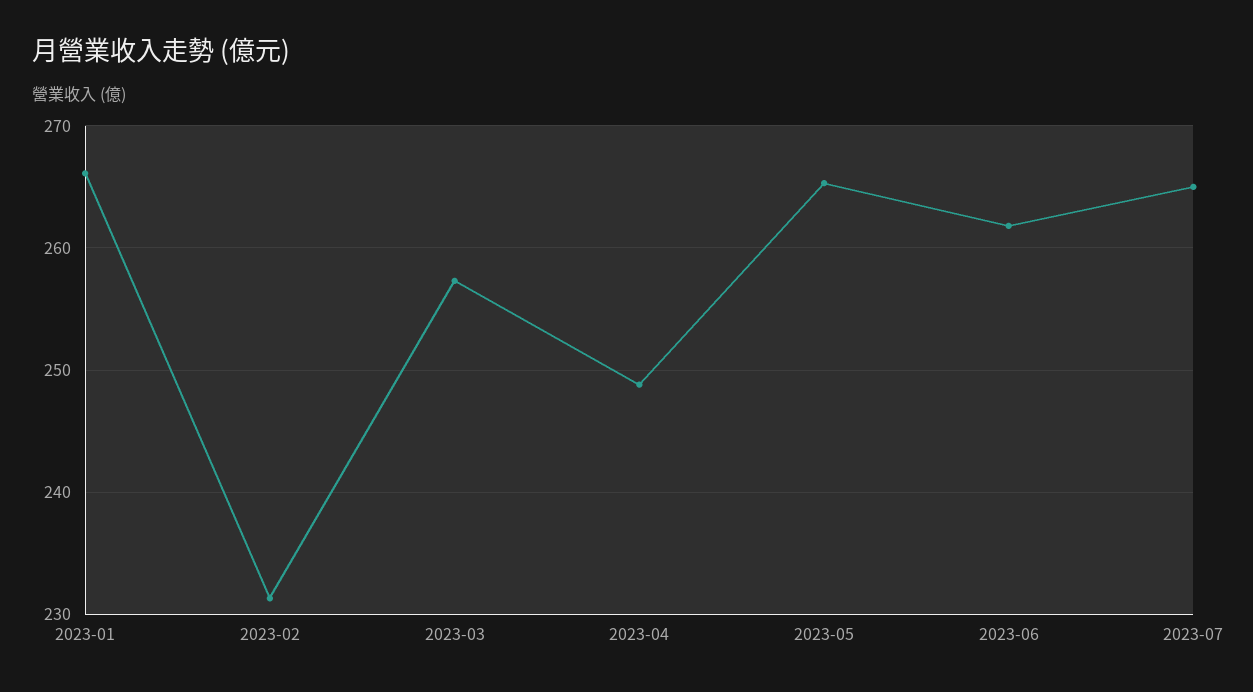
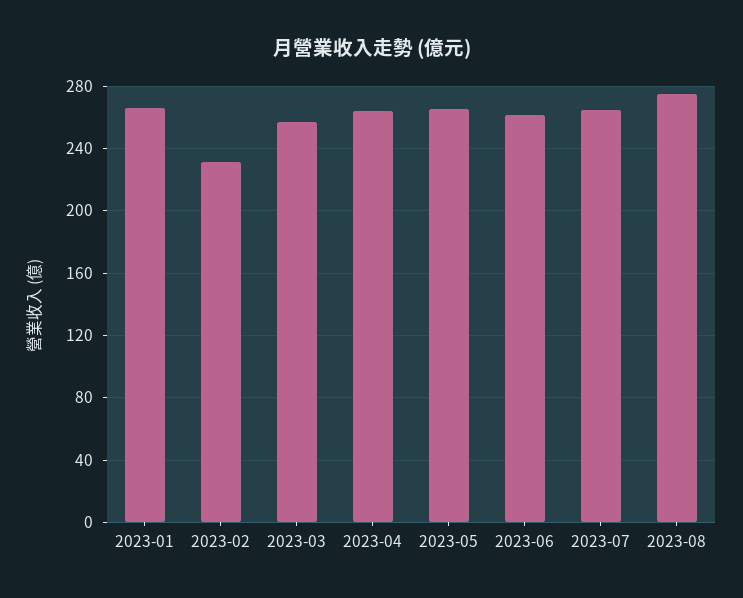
2023-04: 249 -> 265
2023-08: none -> 275

